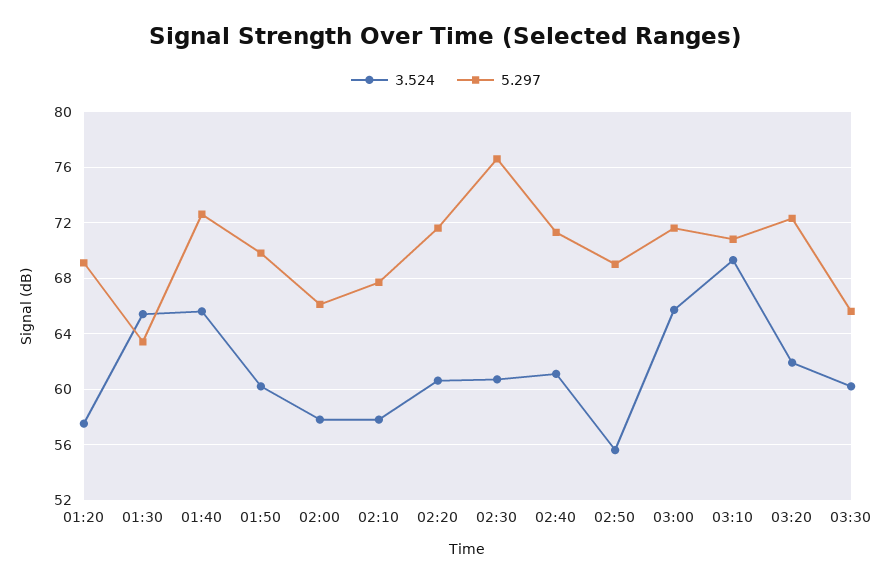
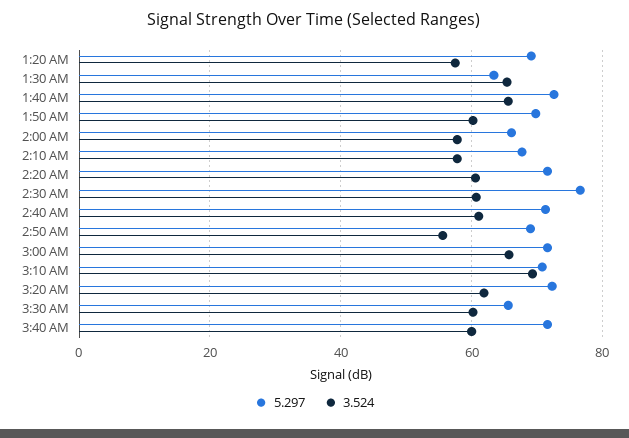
5.297, 3:40 AM: none -> 72
3.524, 3:40 AM: none -> 60

